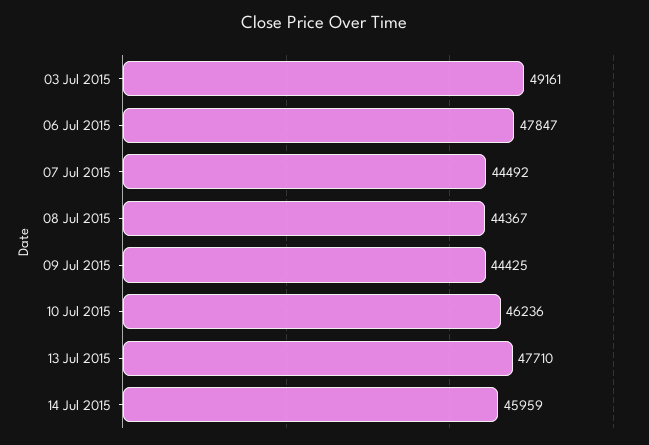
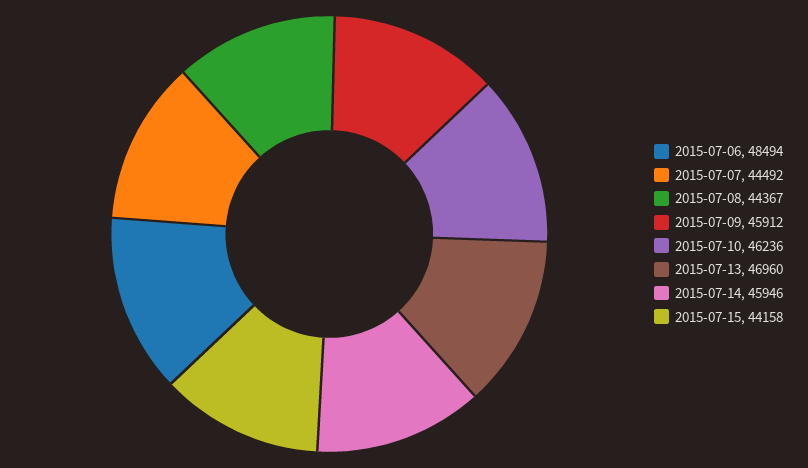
03 Jul 2015: 49161 -> none
06 Jul 2015: 47847 -> 48494
09 Jul 2015: 44425 -> 45912
13 Jul 2015: 47710 -> 46960
14 Jul 2015: 45959 -> 45946
2015-07-15: none -> 44158

